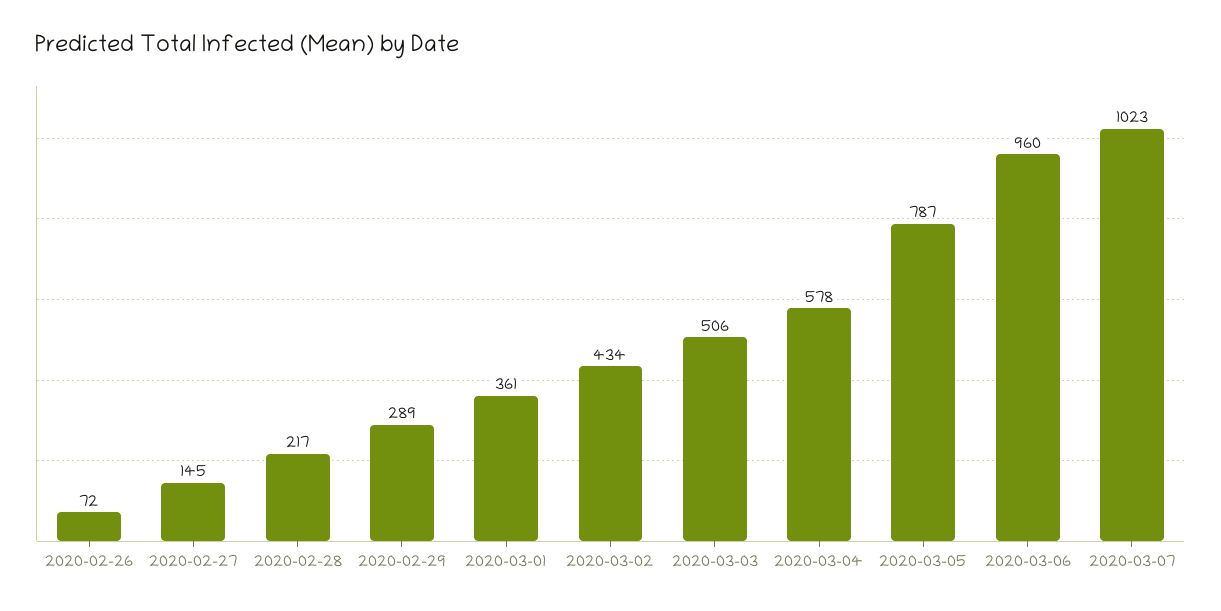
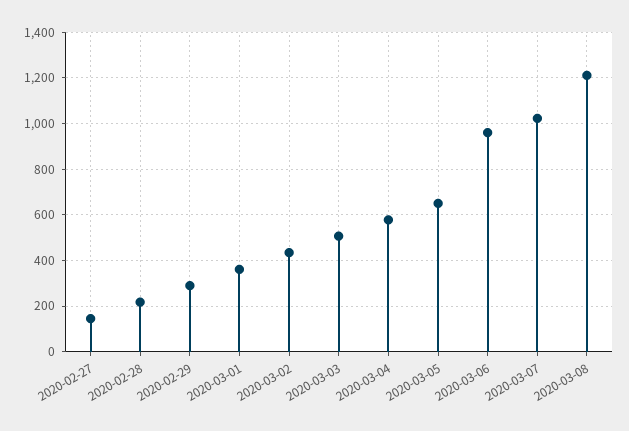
2020-02-26: 72 -> none
2020-03-05: 787 -> 650
2020-03-08: none -> 1200

